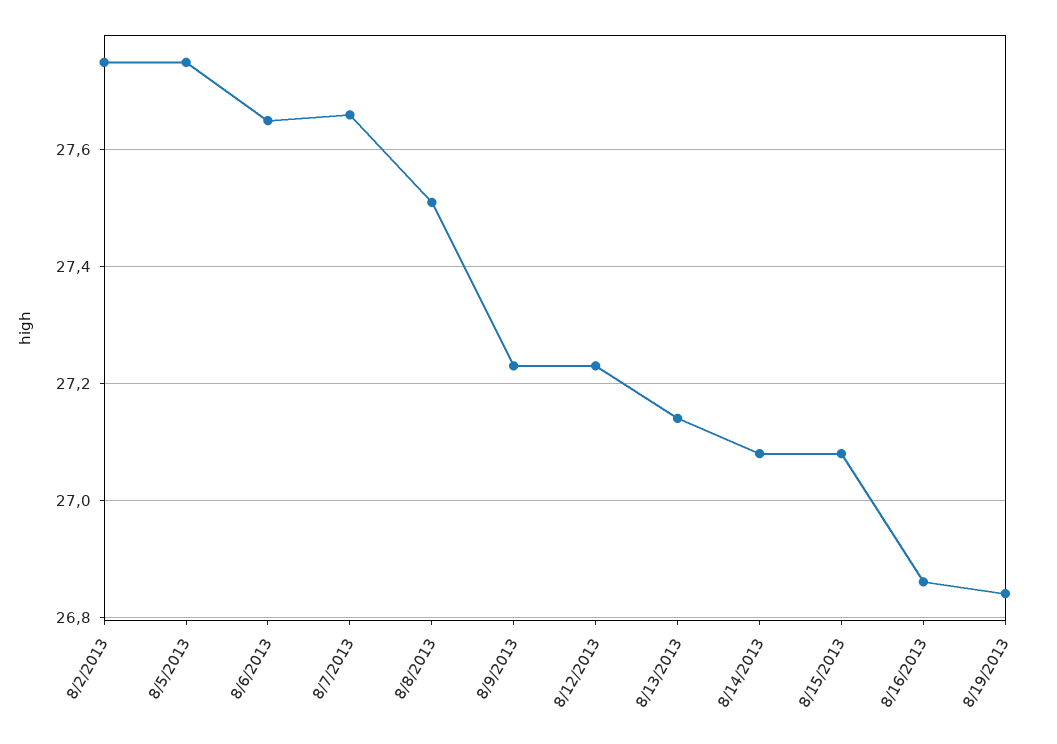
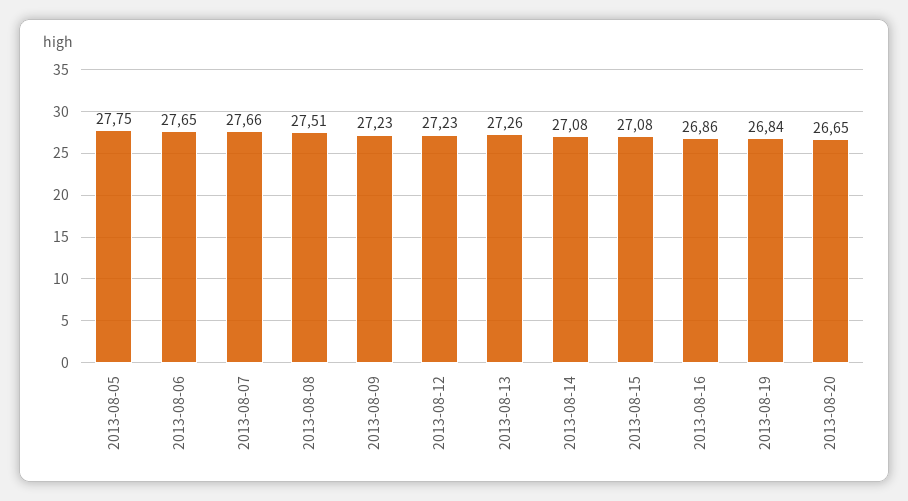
8/2/2013: 27.75 -> none
8/13/2013: 27.15 -> 27.26
2013-08-20: none -> 26.65

